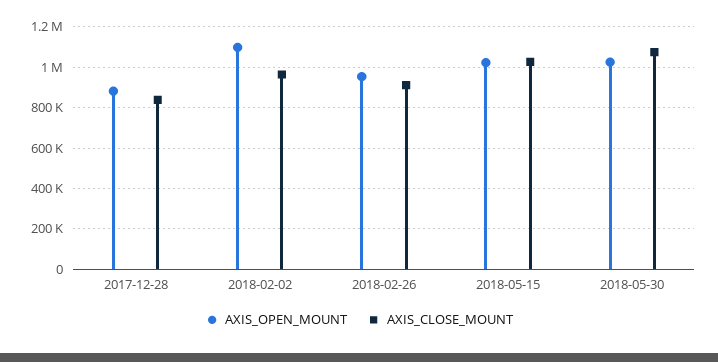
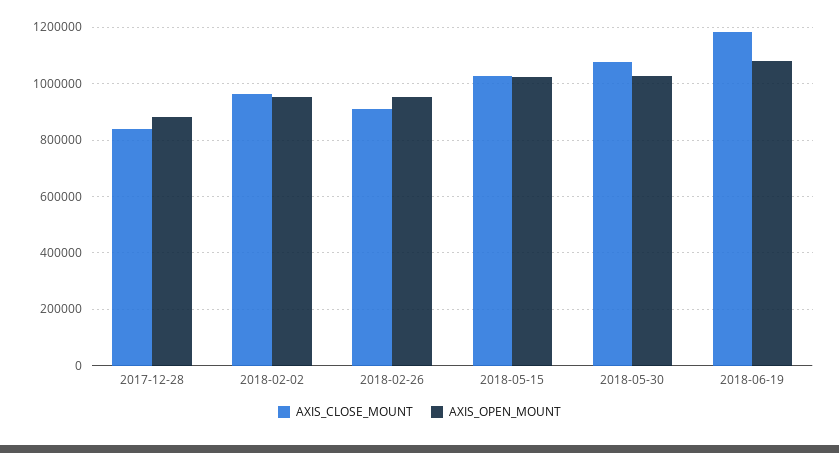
AXIS_OPEN_MOUNT, 2018-02-02: 1100000 -> 950000
AXIS_CLOSE_MOUNT, 2018-06-19: none -> 1175000
AXIS_OPEN_MOUNT, 2018-06-19: none -> 1075000

